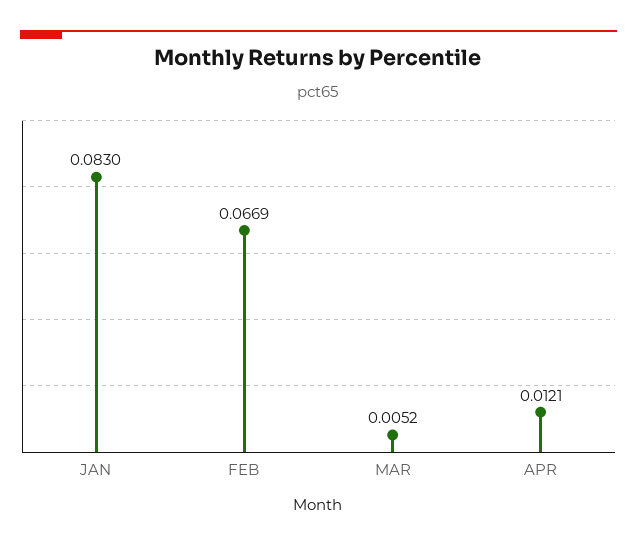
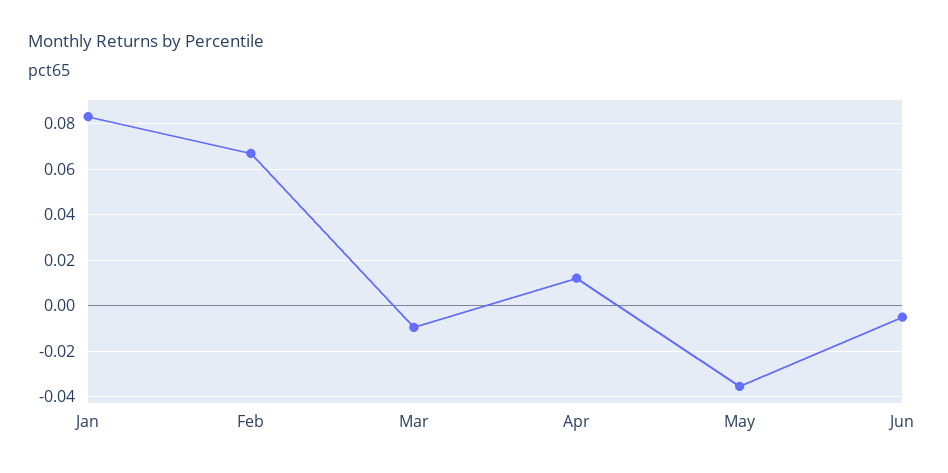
MAR: 0.0052 -> -0.01
May: none -> -0.035
Jun: none -> -0.005

